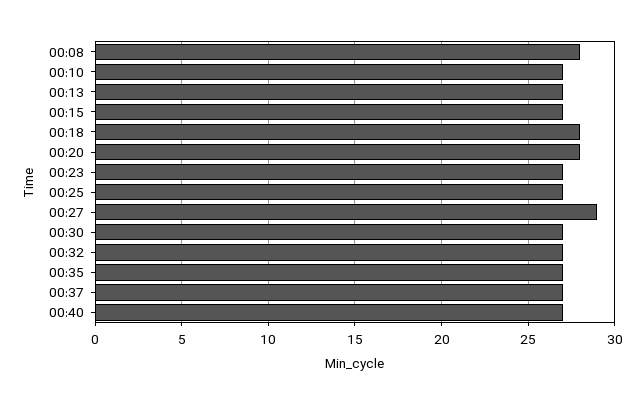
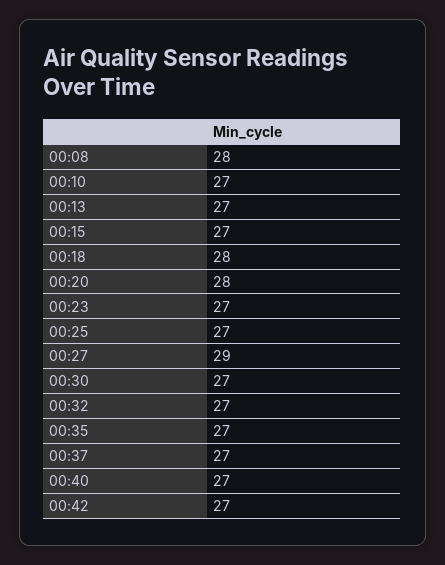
00:42: none -> 27

